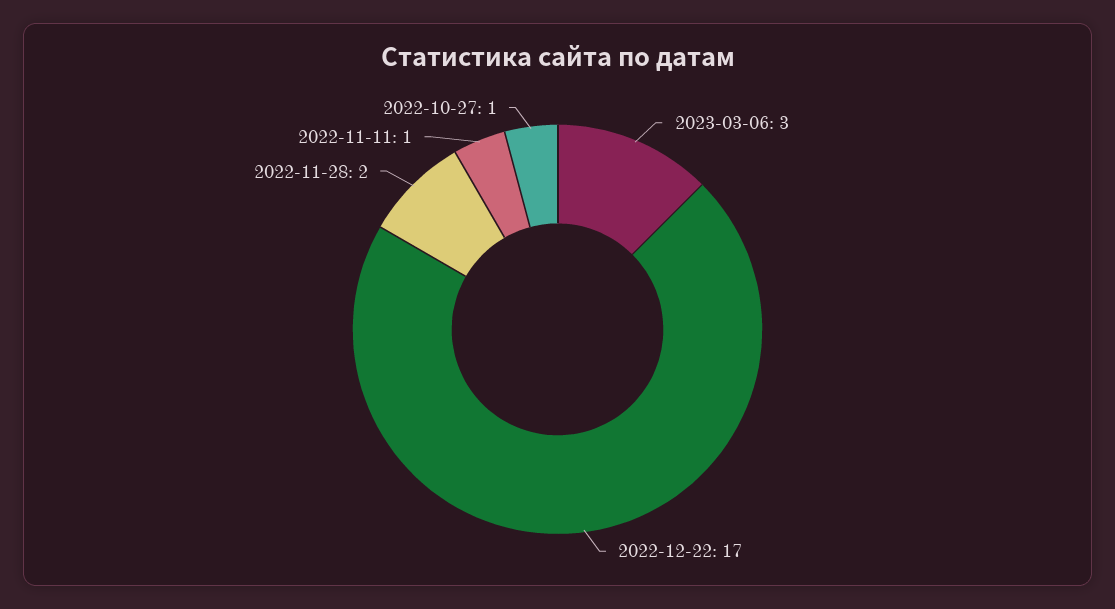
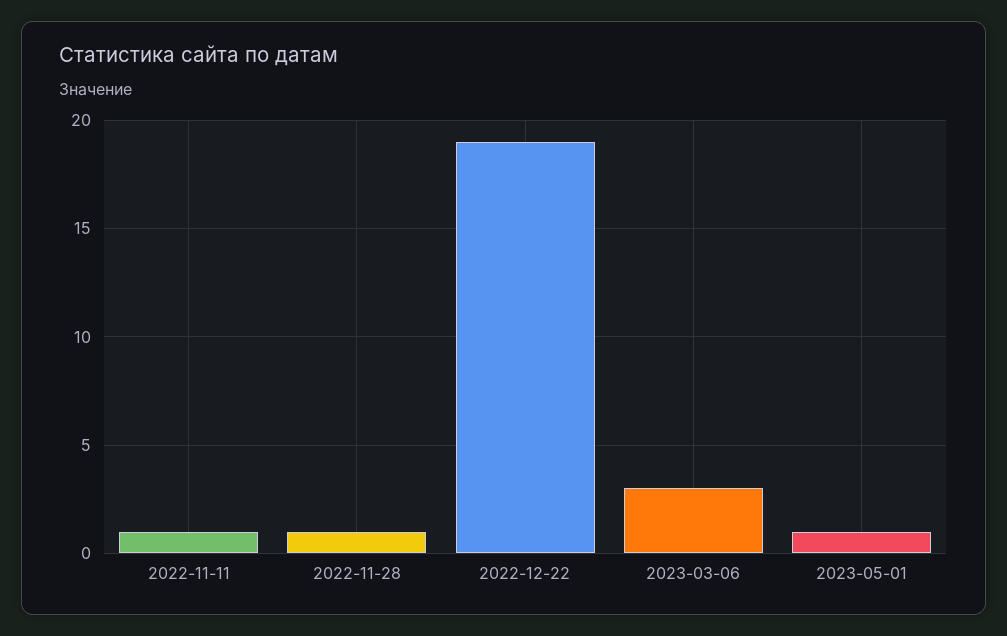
2022-12-22: 17 -> 19
2022-11-28: 2 -> 1
2022-10-27: 1 -> none
2023-05-01: none -> 1

